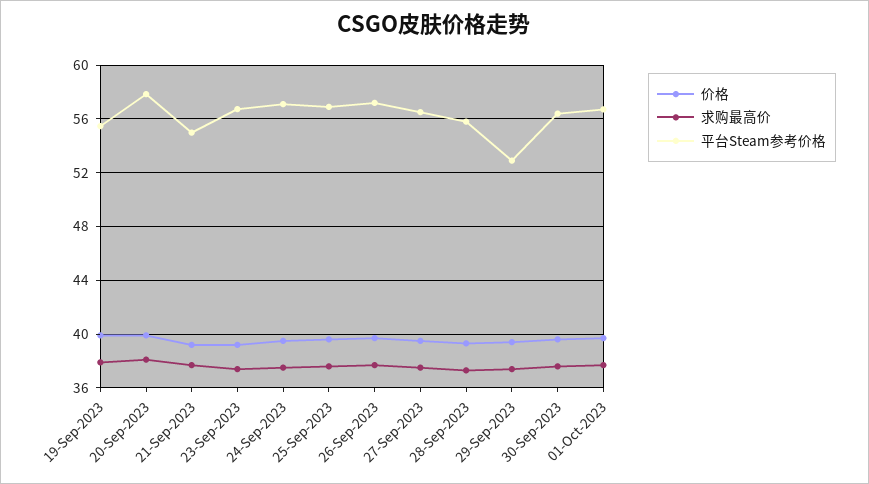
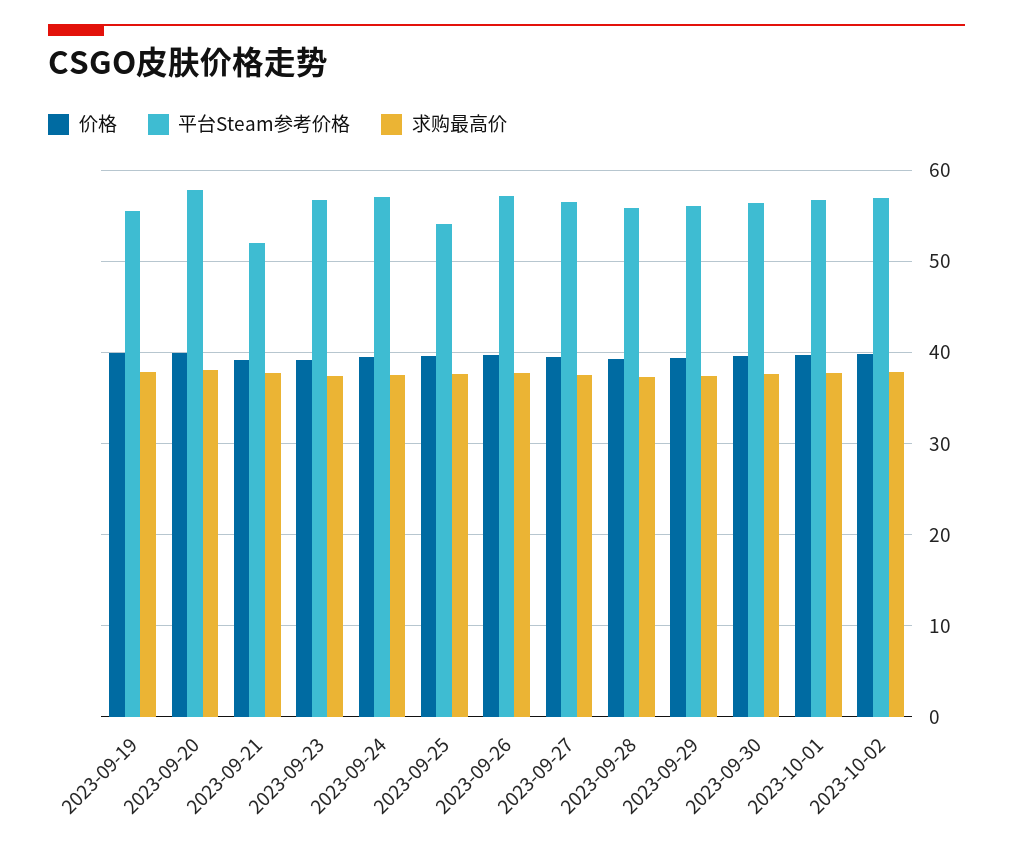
平台Steam参考价格, 21-Sep-2023: 55 -> 52
平台Steam参考价格, 25-Sep-2023: 57 -> 54
平台Steam参考价格, 29-Sep-2023: 53 -> 56
价格, 2023-10-02: none -> 40
平台Steam参考价格, 2023-10-02: none -> 57
求购最高价, 2023-10-02: none -> 38

